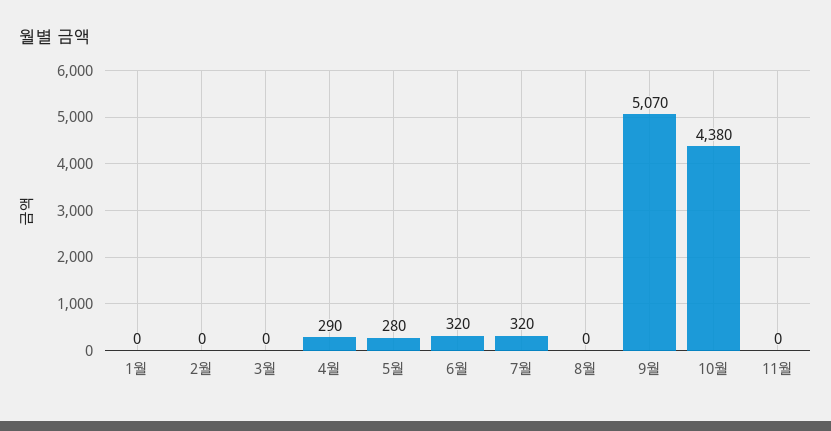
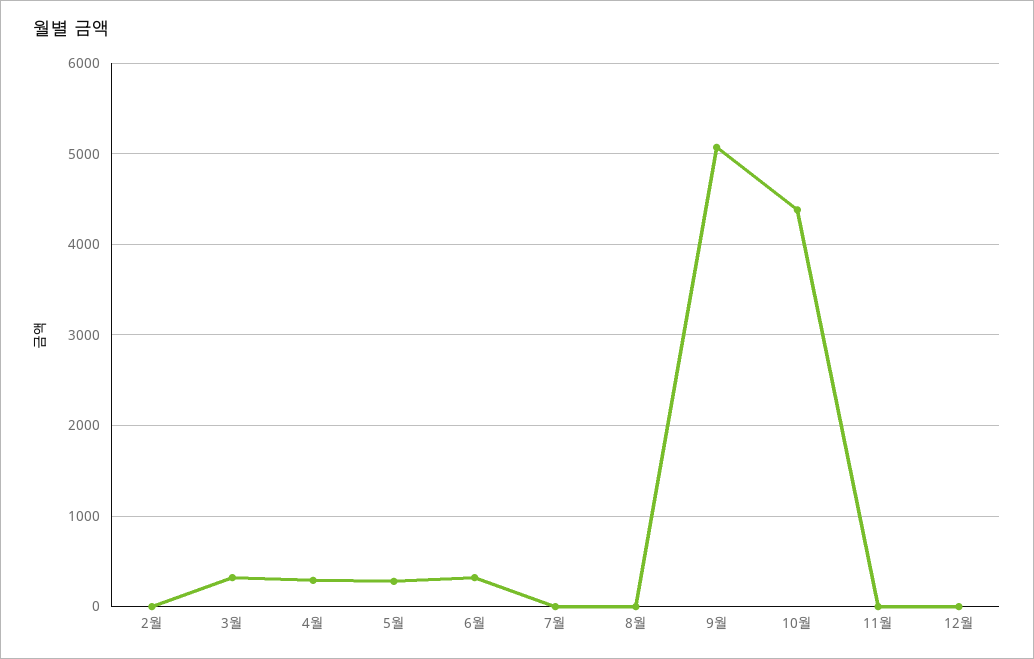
1월: 0 -> none
3월: 0 -> 300
7월: 320 -> 0
12월: none -> 0

